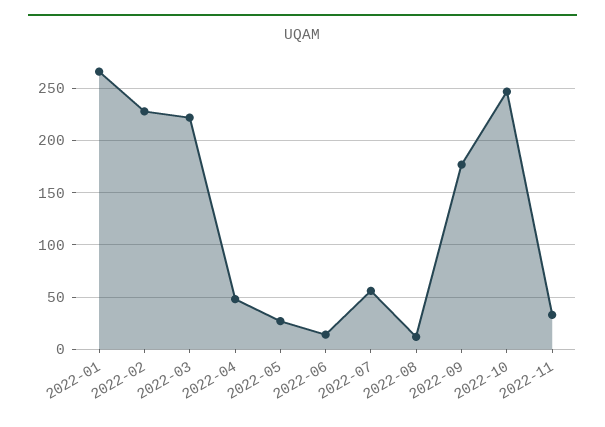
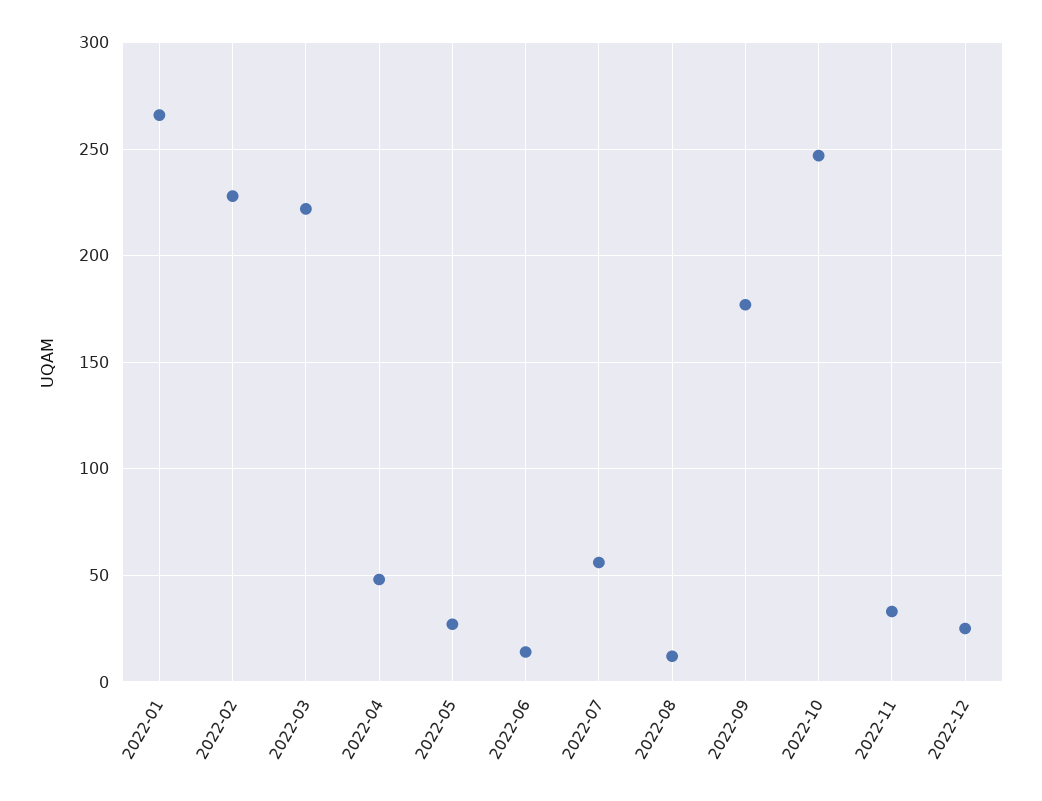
2022-12: none -> 25

